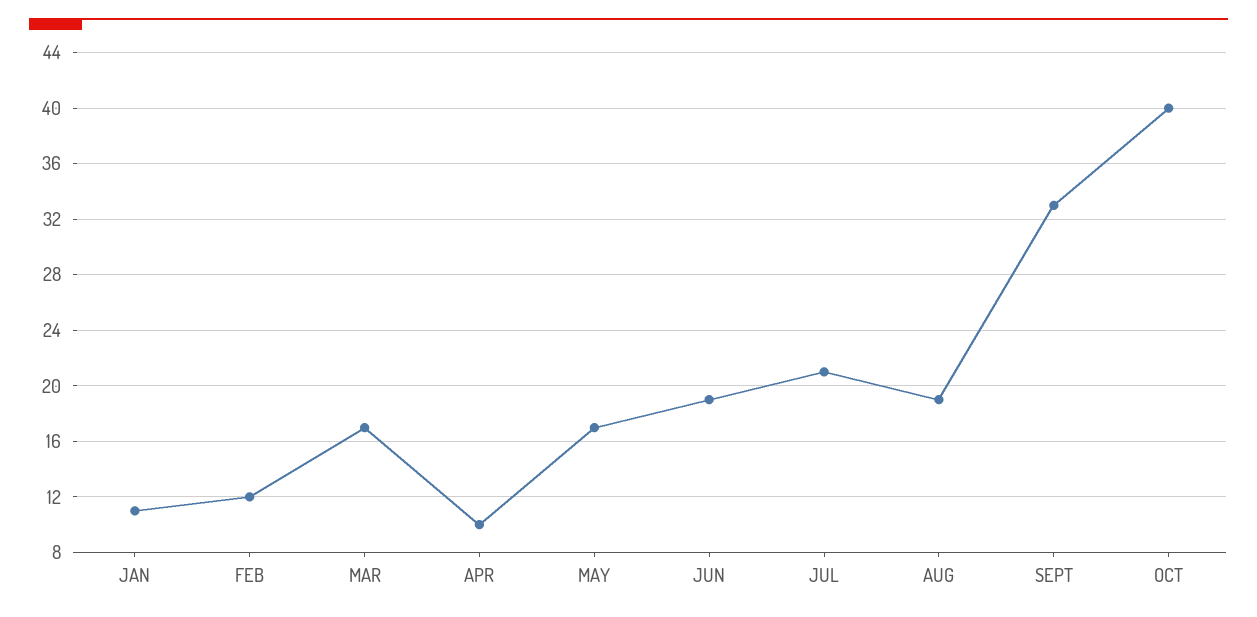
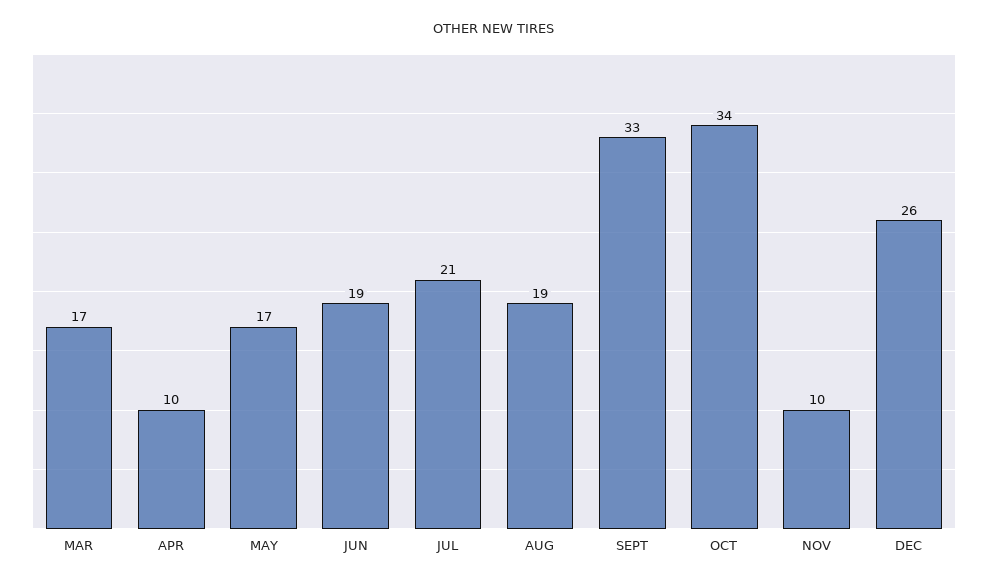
JAN: 11 -> none
FEB: 12 -> none
OCT: 40 -> 34
NOV: none -> 10
DEC: none -> 26

